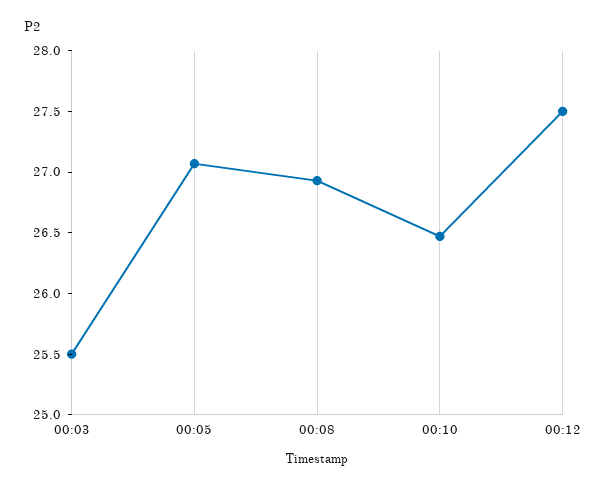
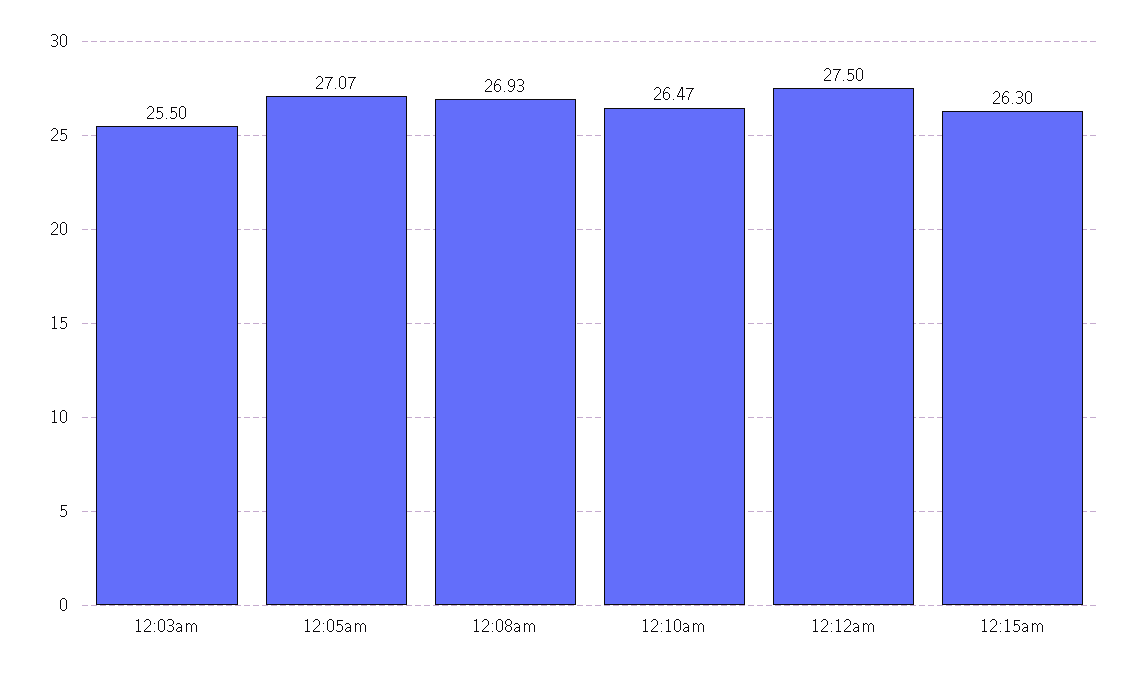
12:15am: none -> 26.3

